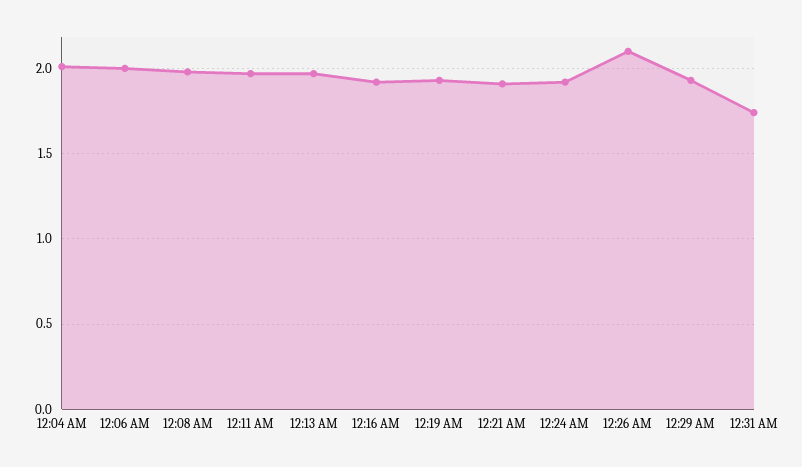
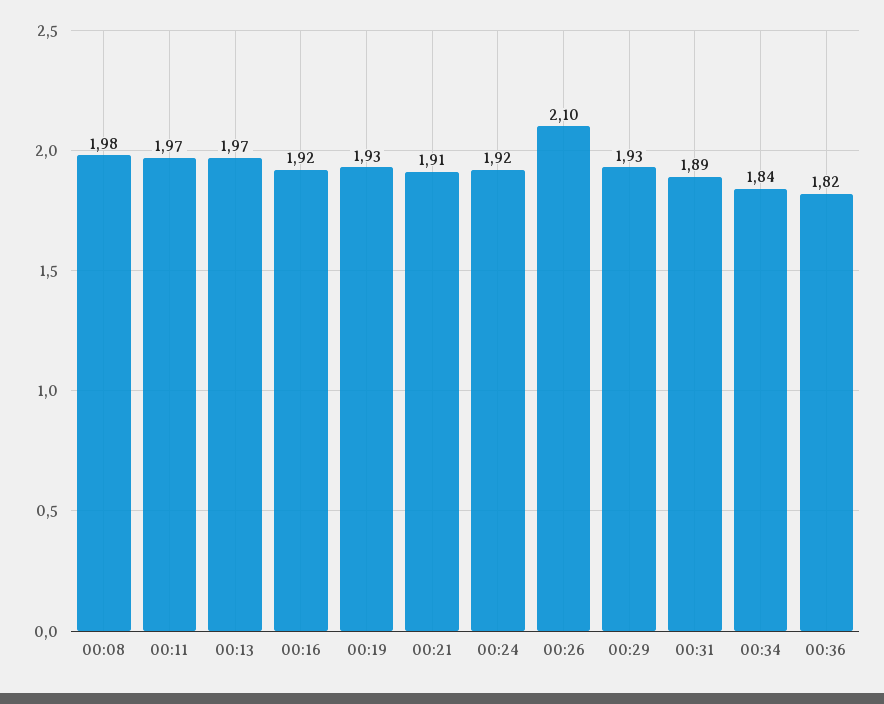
12:04 AM: 2 -> none
12:06 AM: 2 -> none
12:31 AM: 1.75 -> 1.89
00:34: none -> 1.84
00:36: none -> 1.82

